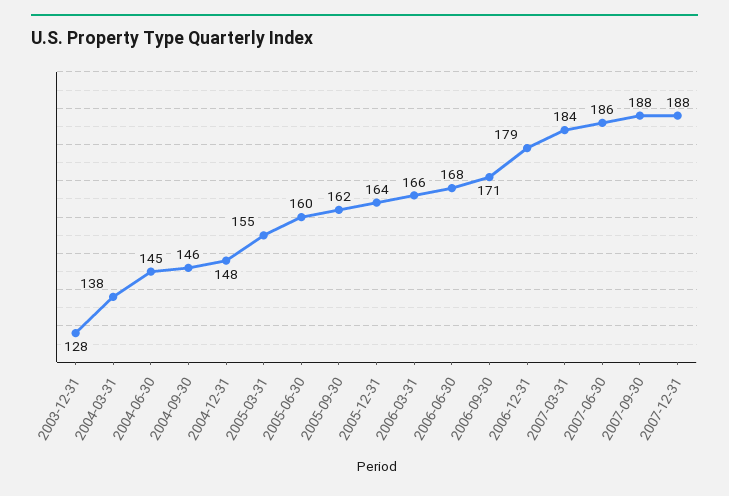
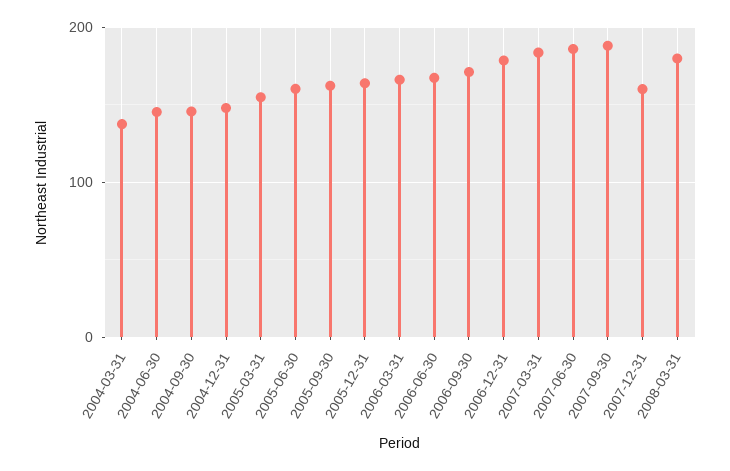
2003-12-31: 128 -> none
2007-12-31: 188 -> 160
2008-03-31: none -> 180

